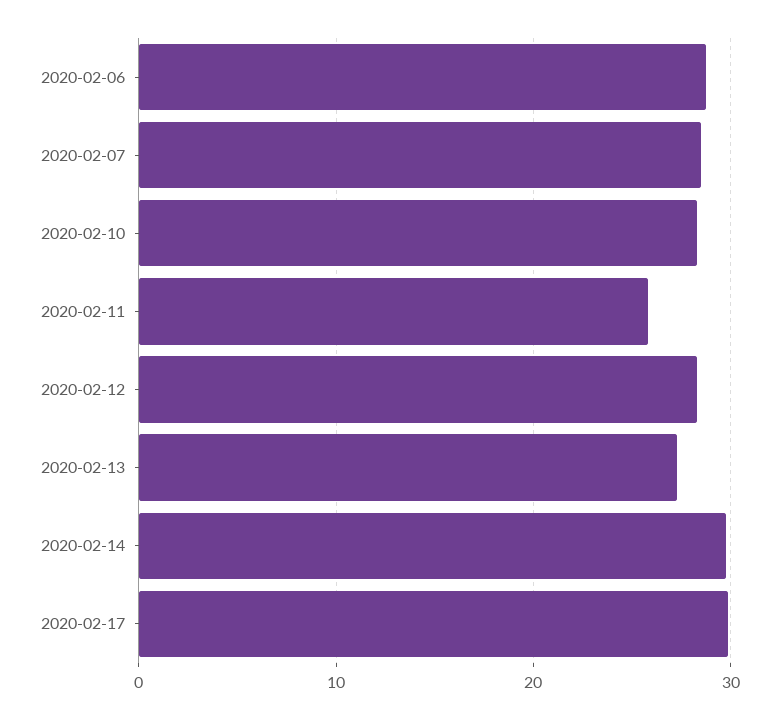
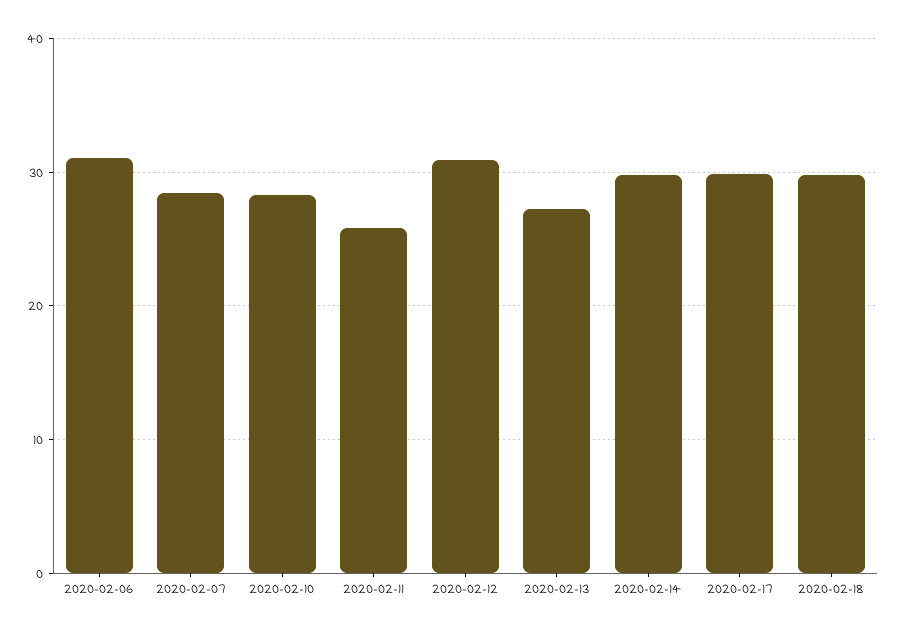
2020-02-06: 29 -> 31
2020-02-12: 28 -> 31
2020-02-18: none -> 30

